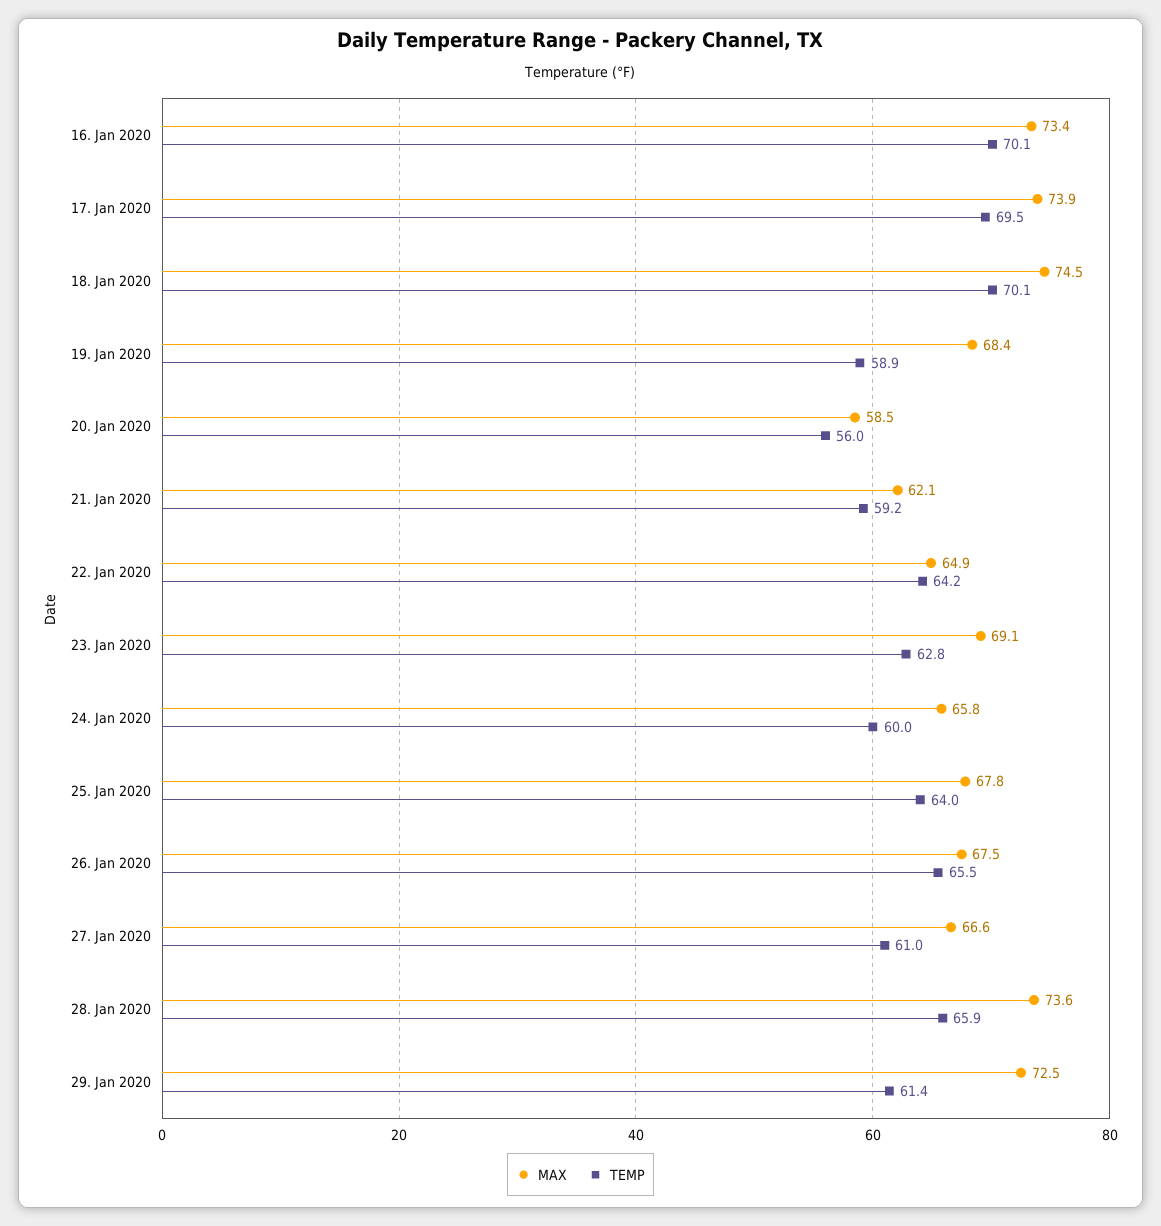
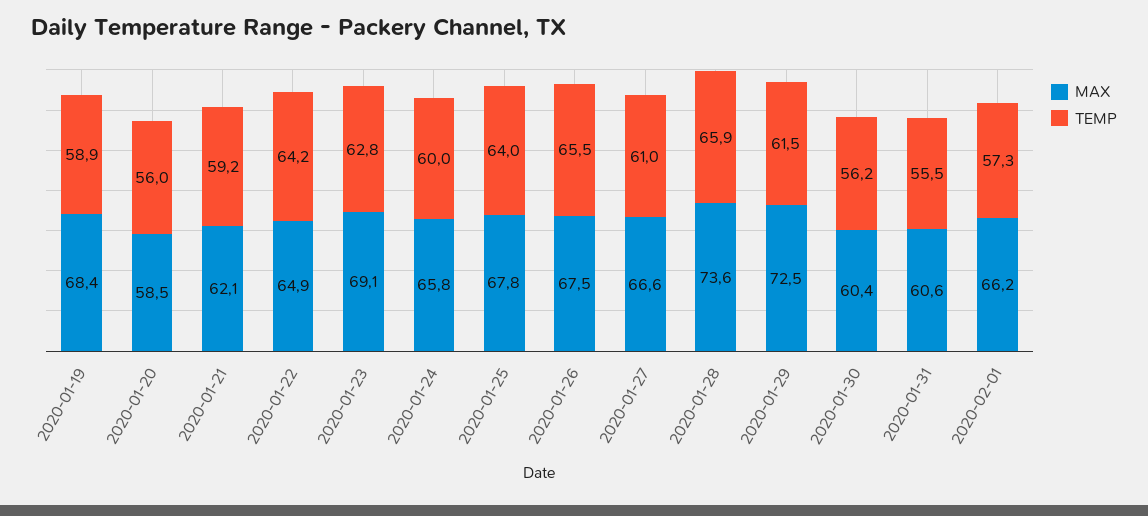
MAX, 16. Jan 2020: 73.4 -> none
TEMP, 16. Jan 2020: 70.1 -> none
MAX, 17. Jan 2020: 73.9 -> none
TEMP, 17. Jan 2020: 69.5 -> none
MAX, 18. Jan 2020: 74.5 -> none
TEMP, 18. Jan 2020: 70.1 -> none
TEMP, 29. Jan 2020: 61.4 -> 61.5
MAX, 2020-01-30: none -> 60.4
TEMP, 2020-01-30: none -> 56.2
MAX, 2020-01-31: none -> 60.6
TEMP, 2020-01-31: none -> 55.5
MAX, 2020-02-01: none -> 66.2
TEMP, 2020-02-01: none -> 57.3

